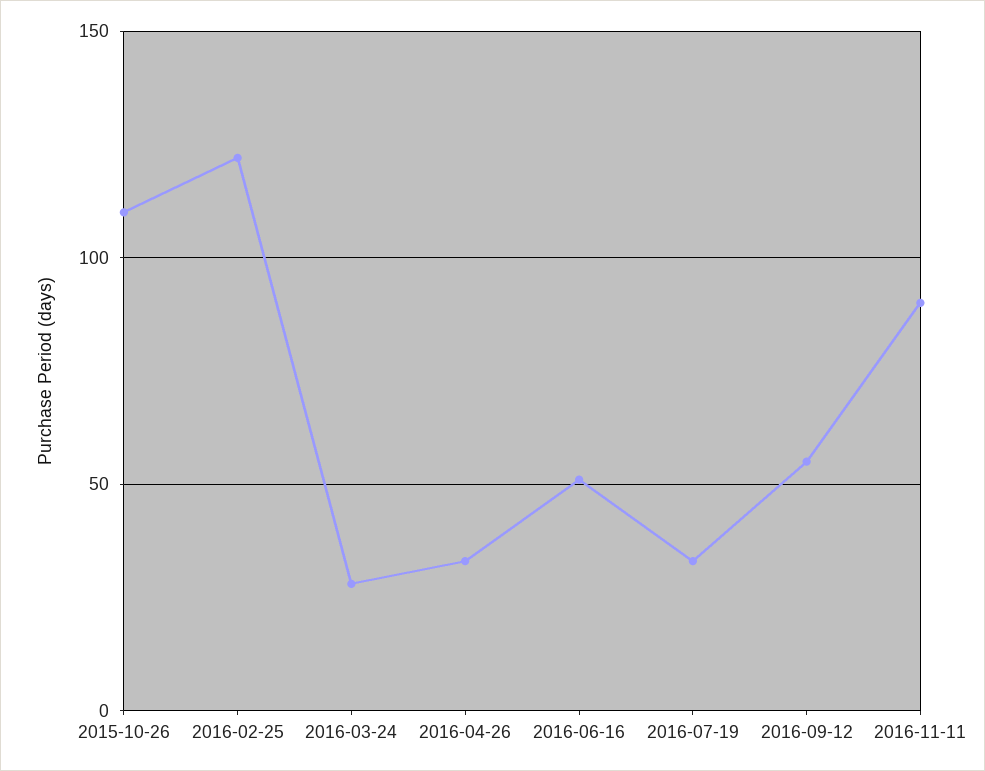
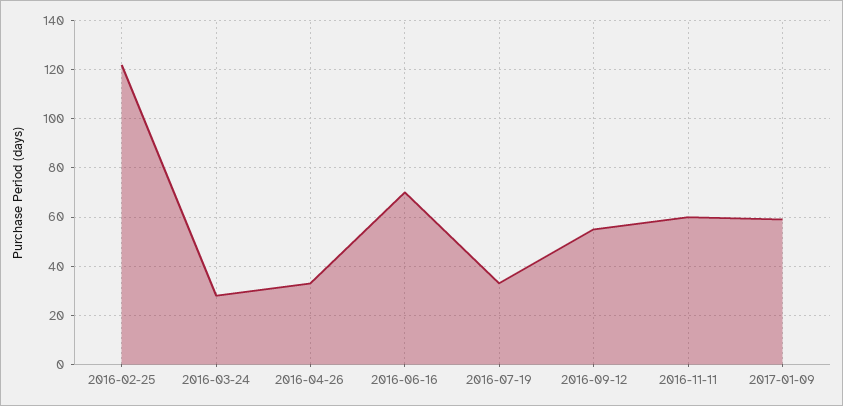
2015-10-26: 110 -> none
2016-06-16: 50 -> 70
2016-11-11: 90 -> 60
2017-01-09: none -> 60

